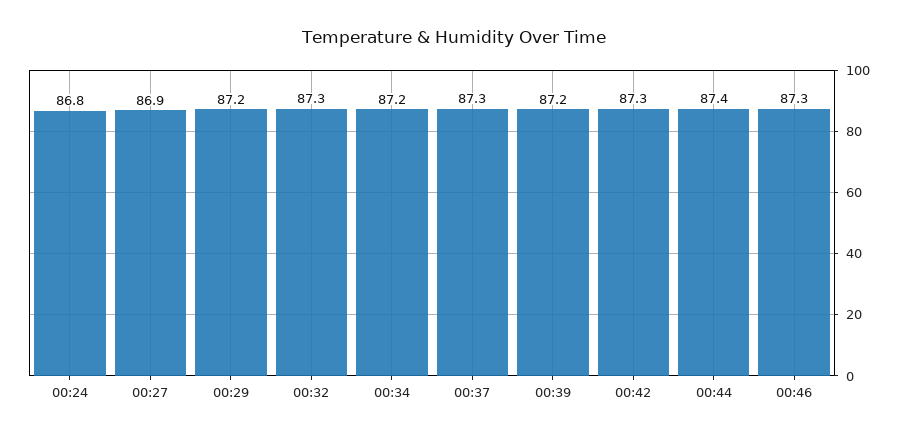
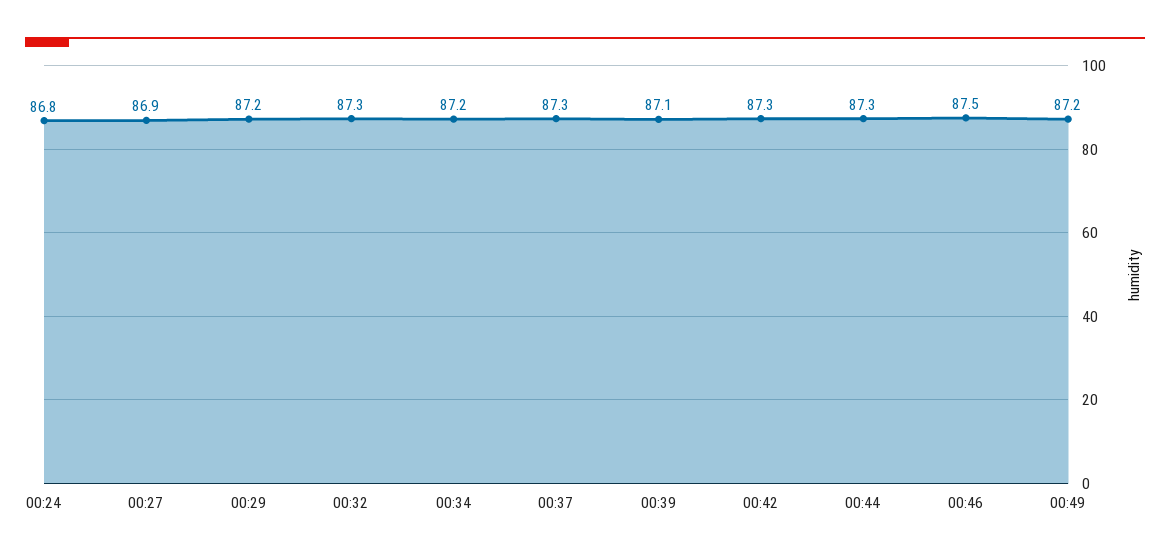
00:39: 87.2 -> 87.1
00:44: 87.4 -> 87.3
00:46: 87.3 -> 87.5
00:49: none -> 87.2

